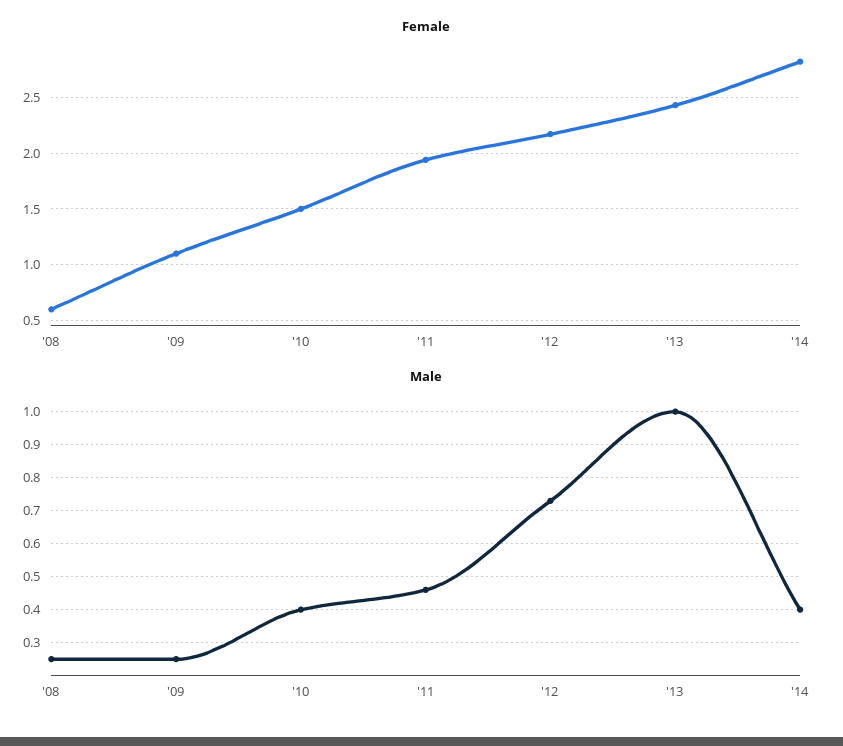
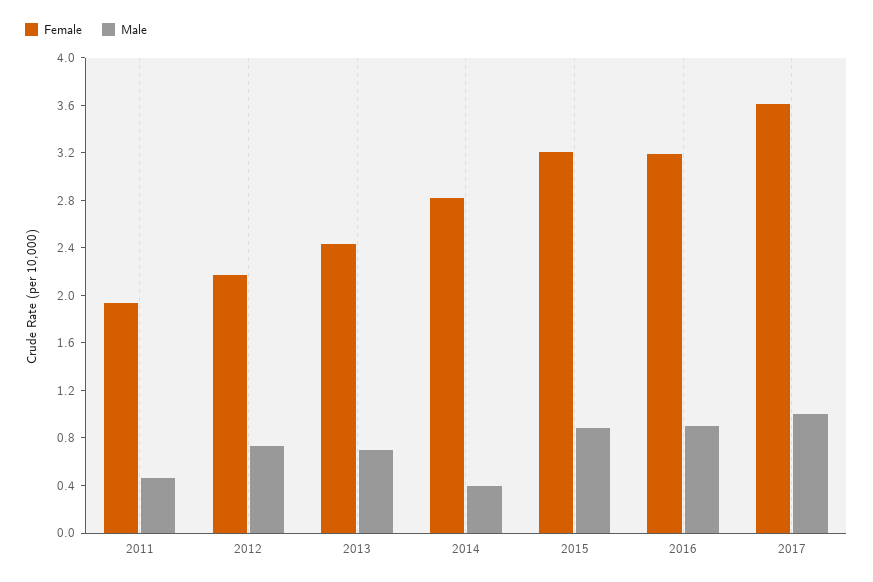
Female, '08: 0.6 -> none
Female, '09: 1.1 -> none
Female, '10: 1.5 -> none
Male, '08: 0.25 -> none
Male, '09: 0.25 -> none
Male, '10: 0.4 -> none
Male, '13: 1 -> 0.7
Female, 2015: none -> 3.2
Male, 2015: none -> 0.9
Female, 2016: none -> 3.2
Male, 2016: none -> 0.9
Female, 2017: none -> 3.6
Male, 2017: none -> 1

